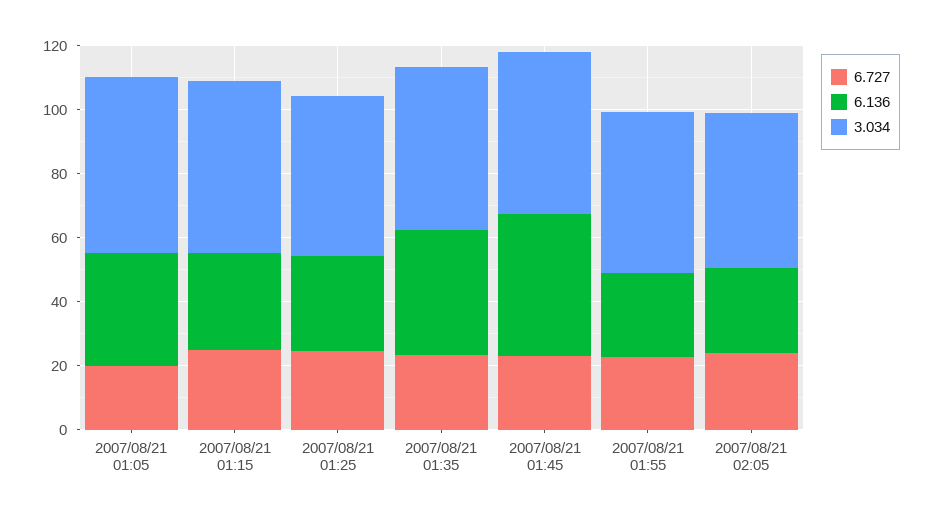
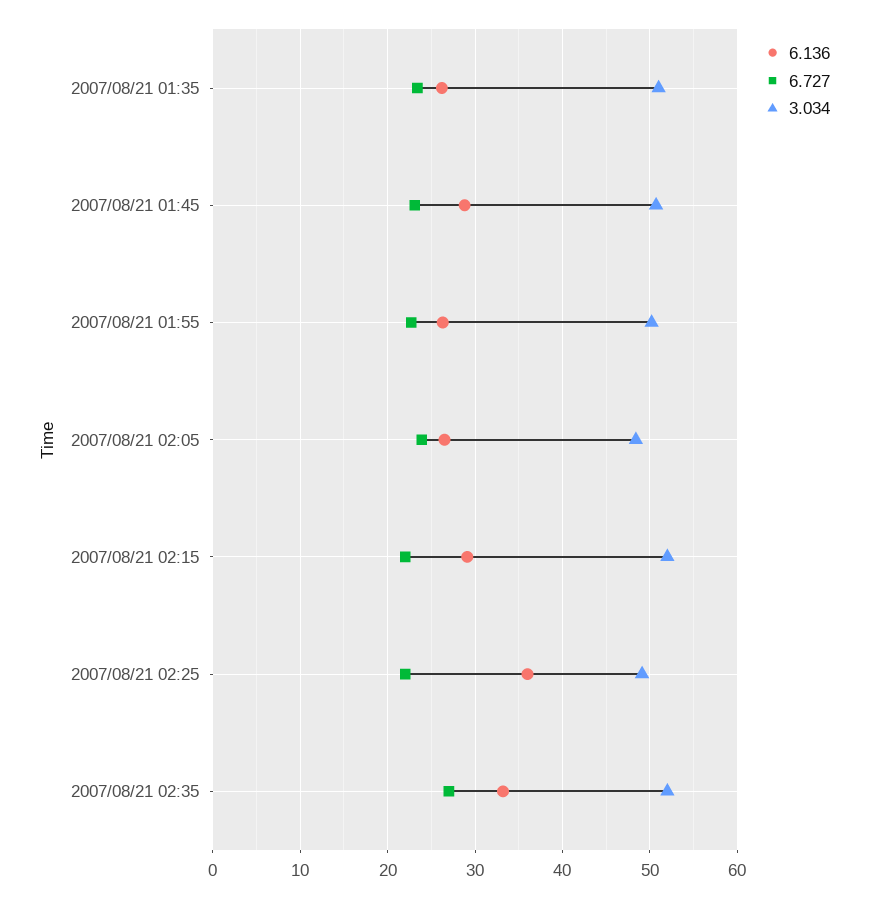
6.727, 2007/08/21 01:05: 20 -> none
6.136, 2007/08/21 01:05: 35 -> none
3.034, 2007/08/21 01:05: 55 -> none
6.727, 2007/08/21 01:15: 25 -> none
6.136, 2007/08/21 01:15: 30 -> none
3.034, 2007/08/21 01:15: 55 -> none
6.727, 2007/08/21 01:25: 25 -> none
6.136, 2007/08/21 01:25: 30 -> none
3.034, 2007/08/21 01:25: 50 -> none
6.136, 2007/08/21 01:35: 40 -> 26
6.136, 2007/08/21 01:45: 45 -> 29
6.136, 2007/08/21 02:15: none -> 29
6.727, 2007/08/21 02:15: none -> 22
3.034, 2007/08/21 02:15: none -> 52
6.136, 2007/08/21 02:25: none -> 36
6.727, 2007/08/21 02:25: none -> 22
3.034, 2007/08/21 02:25: none -> 49
6.136, 2007/08/21 02:35: none -> 33
6.727, 2007/08/21 02:35: none -> 27
3.034, 2007/08/21 02:35: none -> 52

